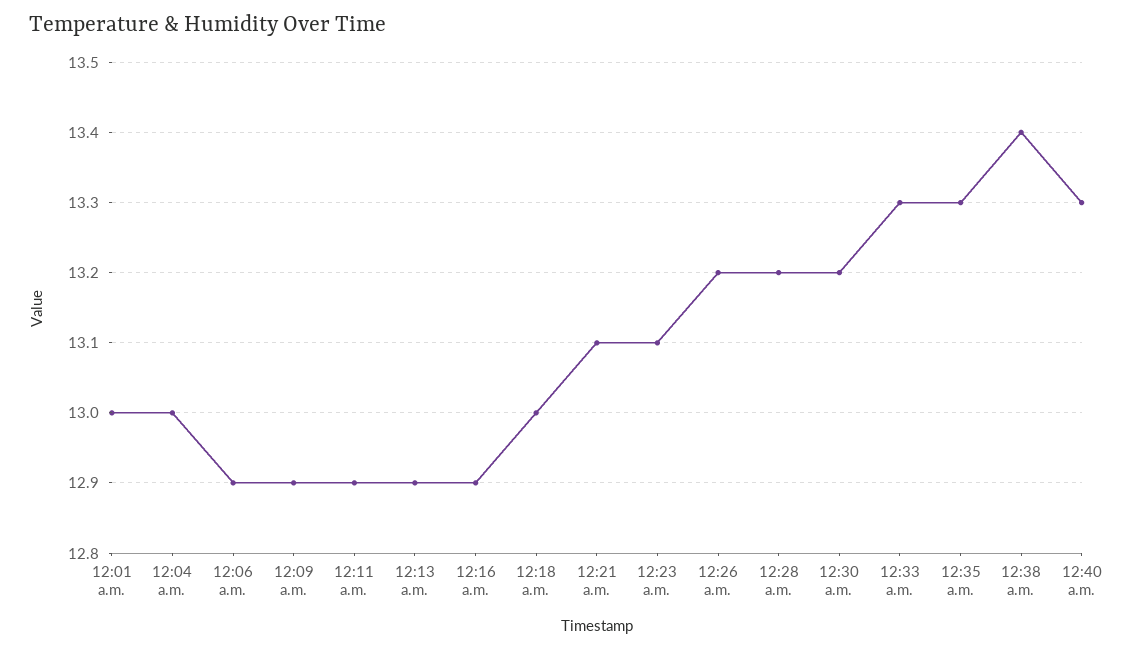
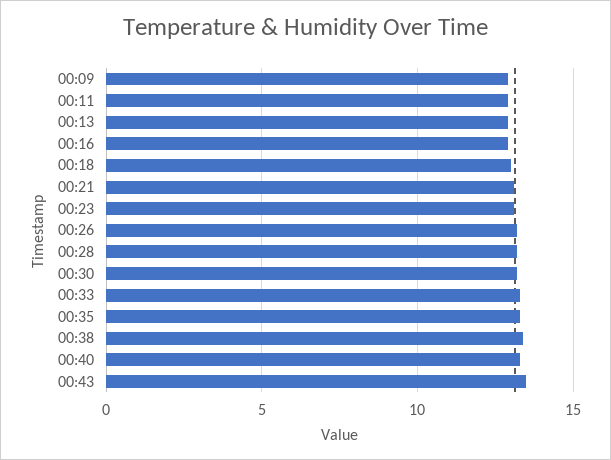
12:01 a.m.: 13 -> none
12:04 a.m.: 13 -> none
12:06 a.m.: 12.9 -> none
00:43: none -> 13.5

